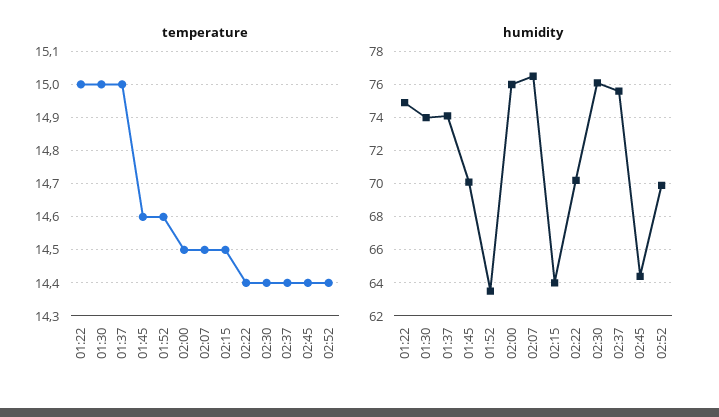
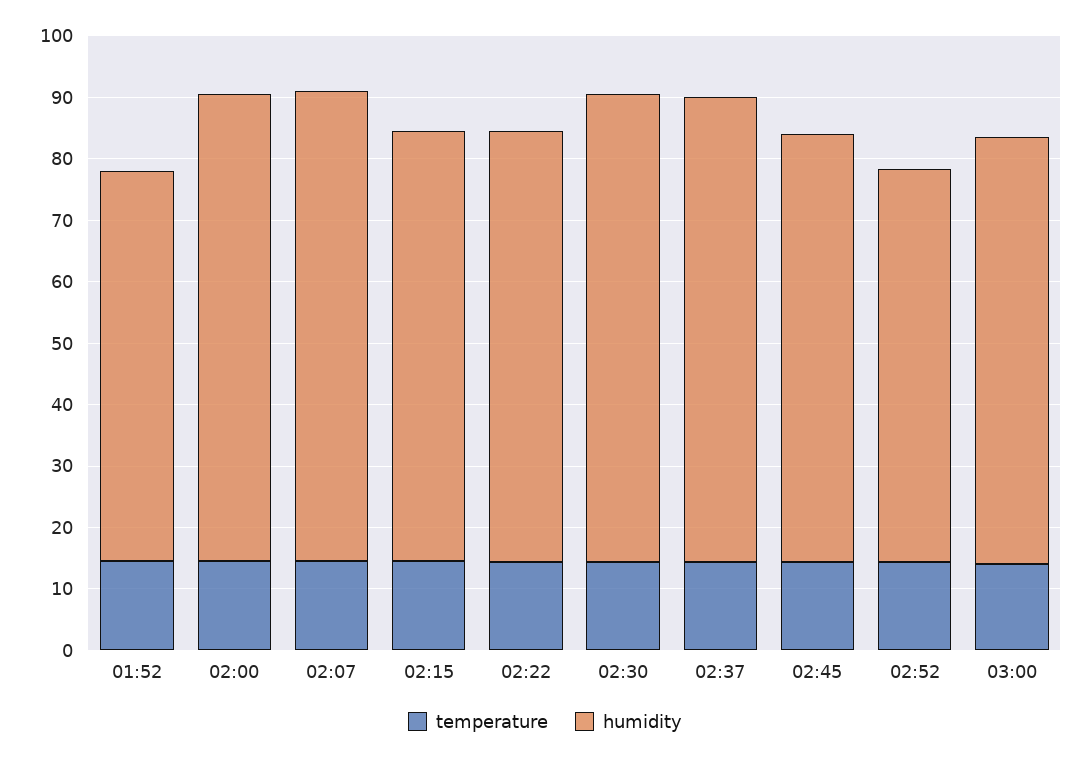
temperature, 01:22: 15 -> none
temperature, 01:30: 15 -> none
temperature, 01:37: 15 -> none
temperature, 01:45: 14.6 -> none
humidity, 01:22: 75 -> none
humidity, 01:30: 74 -> none
humidity, 01:37: 74 -> none
humidity, 01:45: 70 -> none
humidity, 02:15: 64 -> 70
humidity, 02:45: 64.5 -> 70
humidity, 02:52: 70 -> 64
temperature, 03:00: none -> 14
humidity, 03:00: none -> 70

